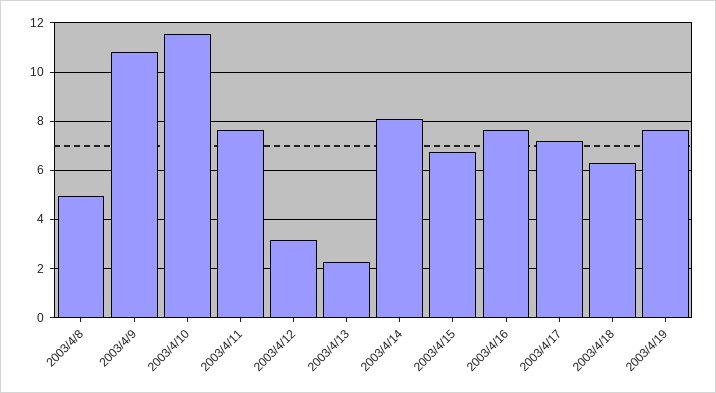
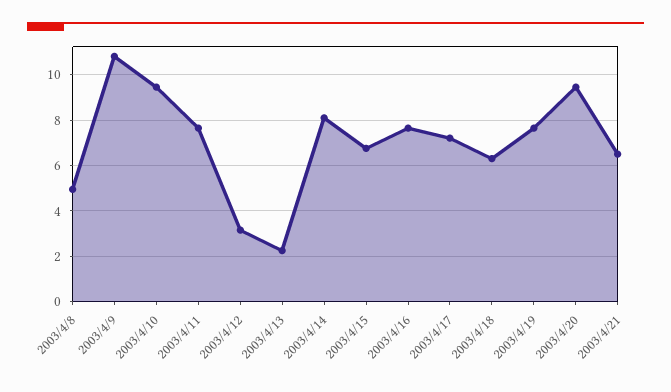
2003/4/10: 11.5 -> 9.5
2003/4/20: none -> 9.5
2003/4/21: none -> 6.5

